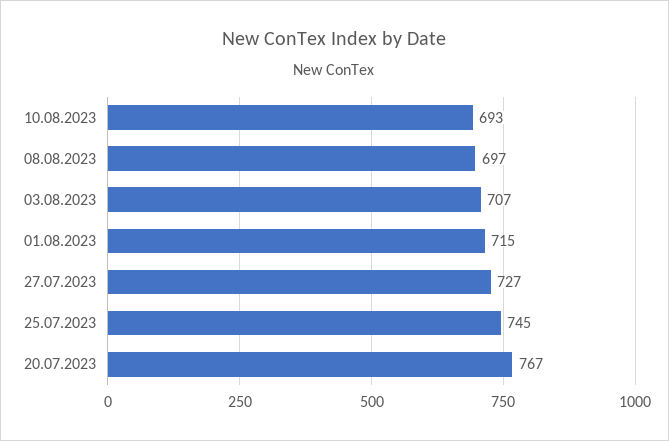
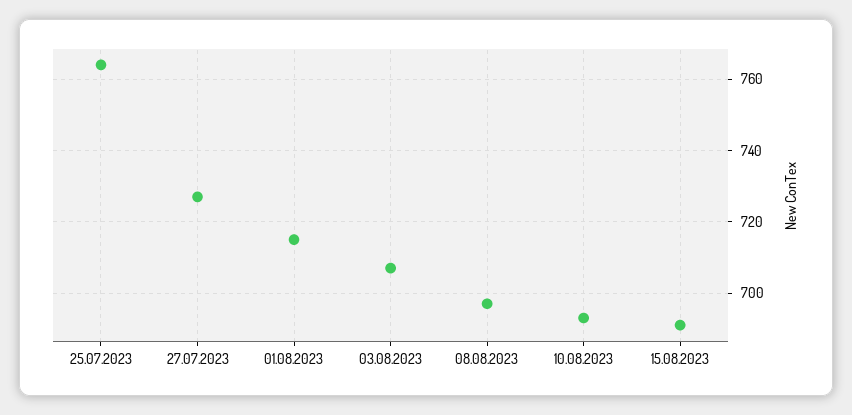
25.07.2023: 745 -> 765
20.07.2023: 767 -> none
15.08.2023: none -> 690

